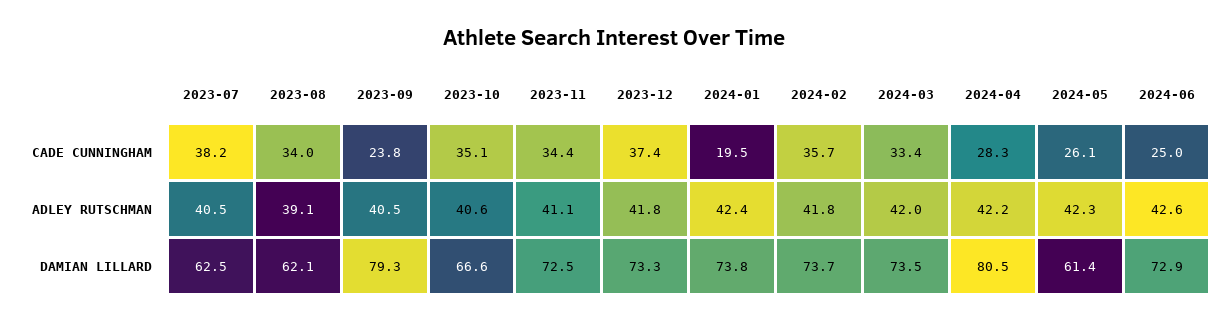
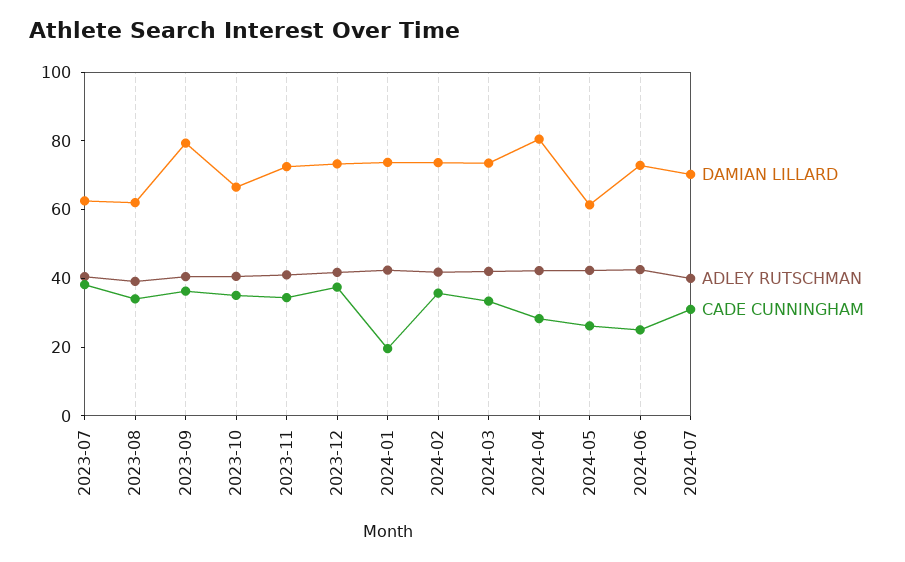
CADE CUNNINGHAM, 2023-09: 23.8 -> 35
DAMIAN LILLARD, 2024-07: none -> 70
ADLEY RUTSCHMAN, 2024-07: none -> 40
CADE CUNNINGHAM, 2024-07: none -> 30

